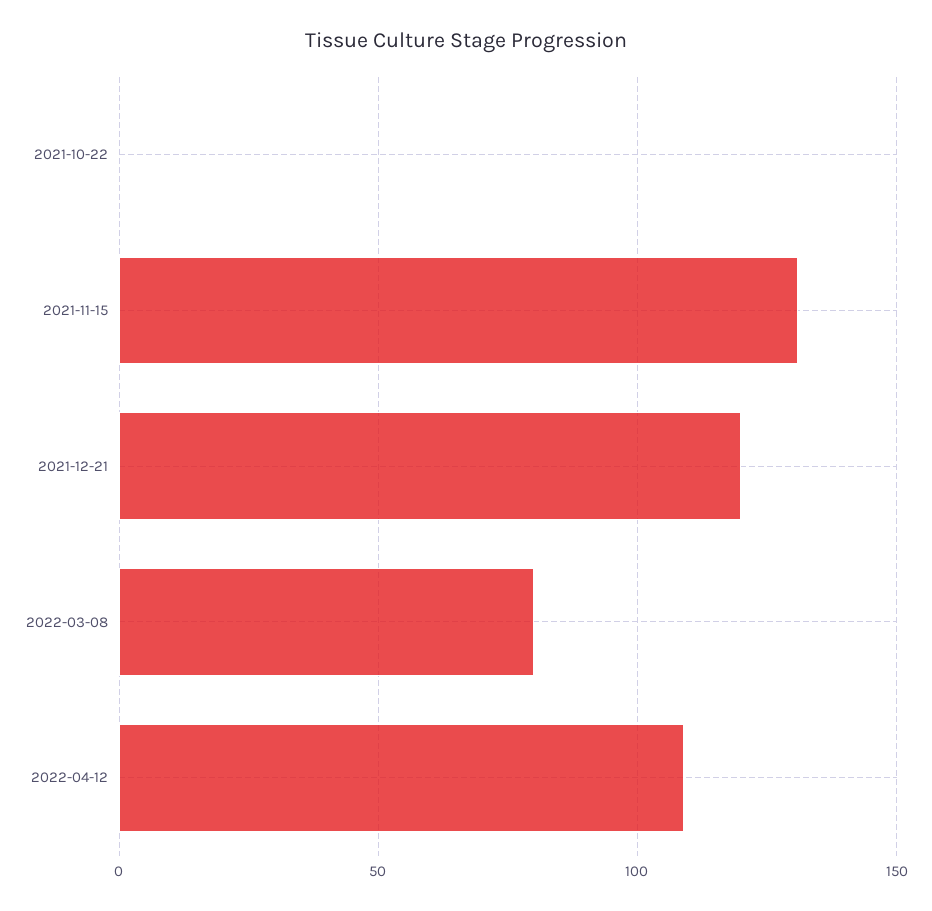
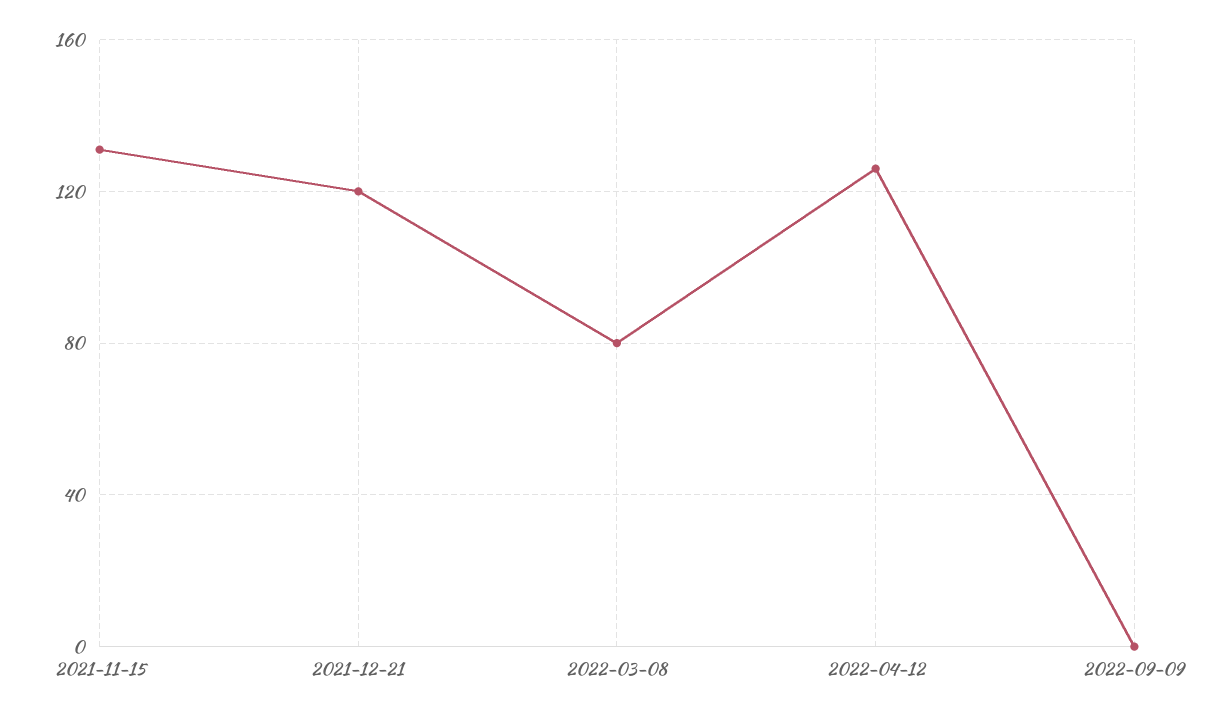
2021-10-22: 0 -> none
2022-04-12: 110 -> 125
2022-09-09: none -> 0

